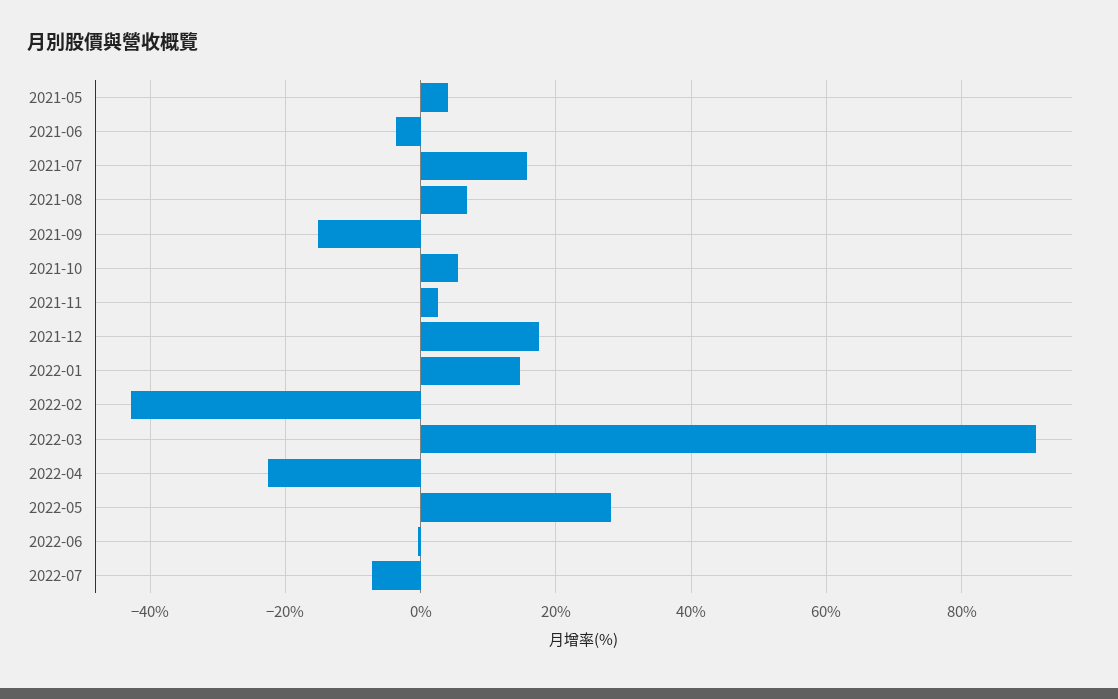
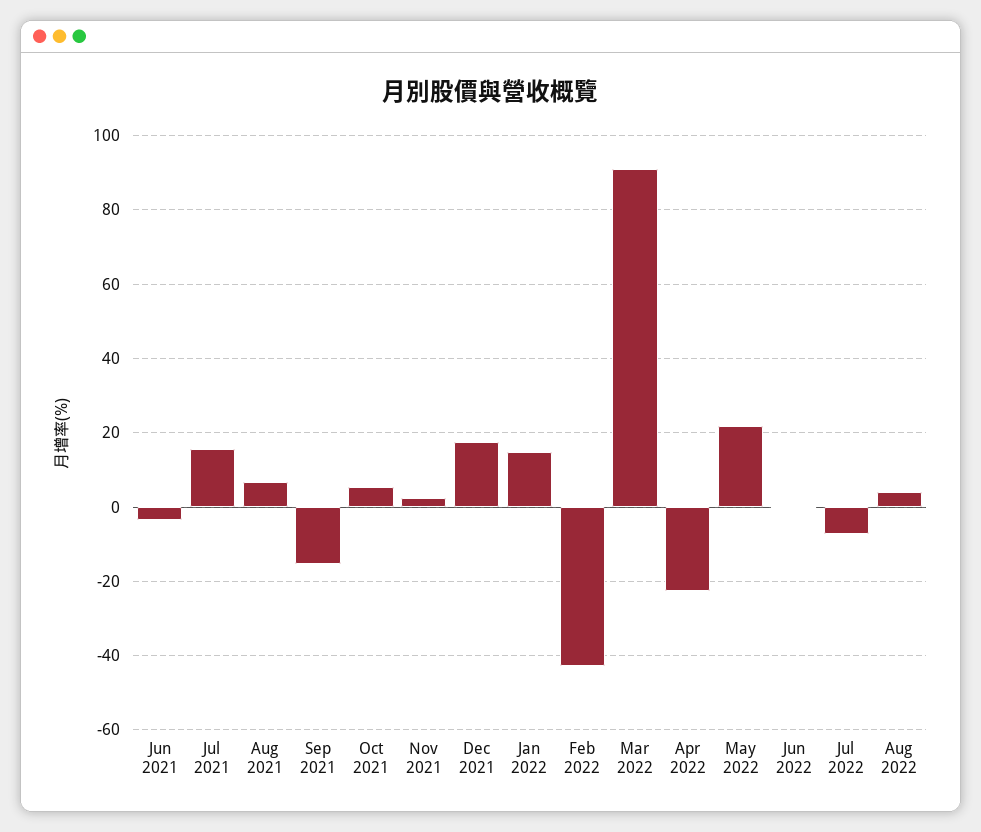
2021-05: 4 -> none
2022-05: 28 -> 22
Aug 2022: none -> 4

